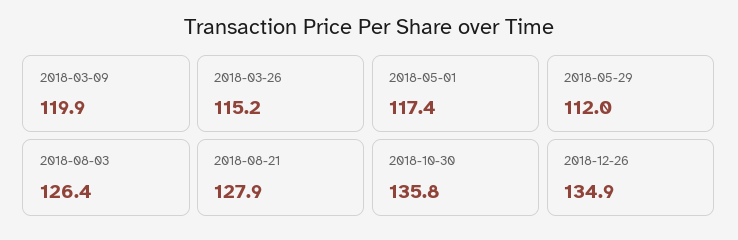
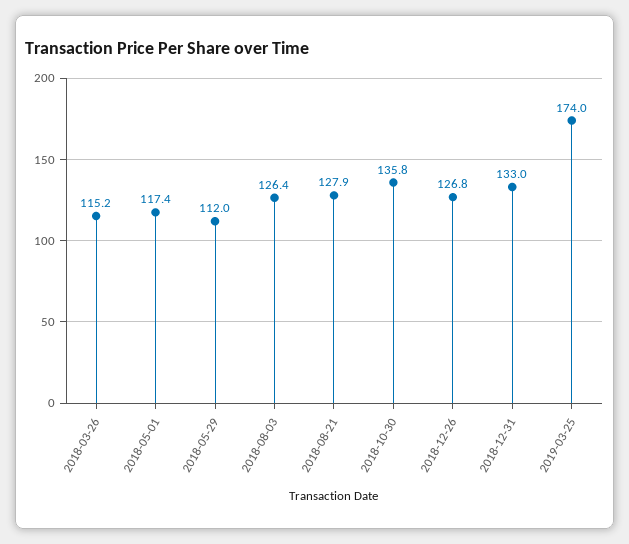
2018-03-09: 119.9 -> none
2018-12-26: 134.9 -> 126.8
2018-12-31: none -> 133
2019-03-25: none -> 174

